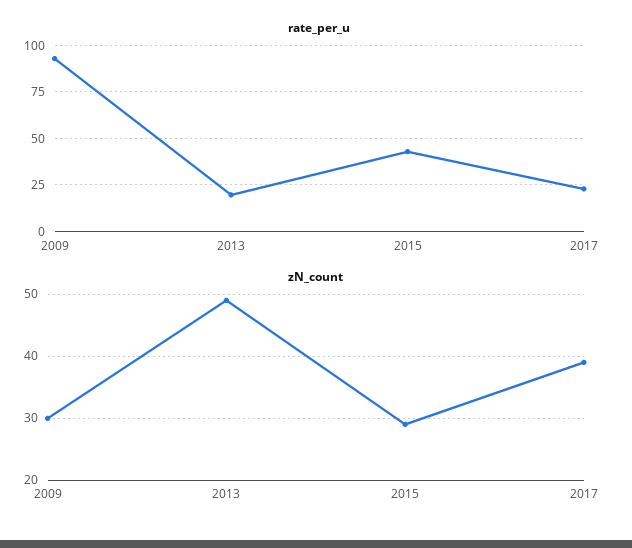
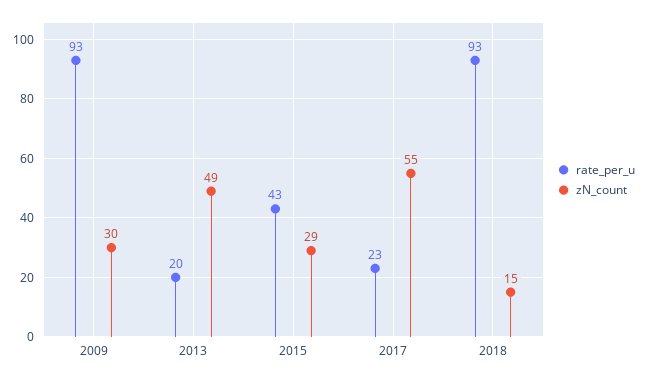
zN_count, 2017: 39 -> 55
rate_per_u, 2018: none -> 93
zN_count, 2018: none -> 15

